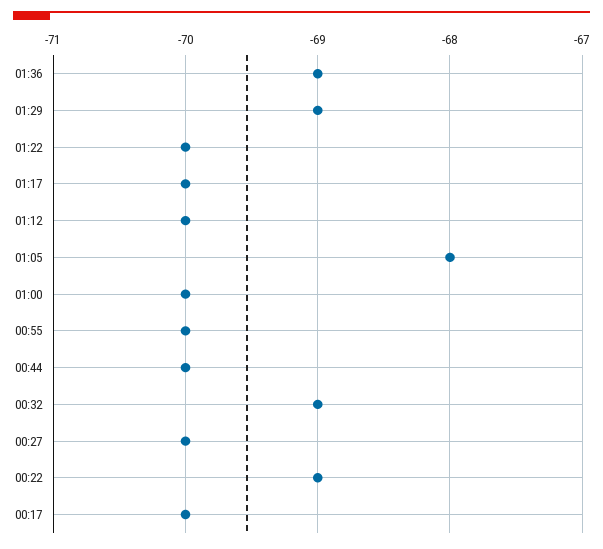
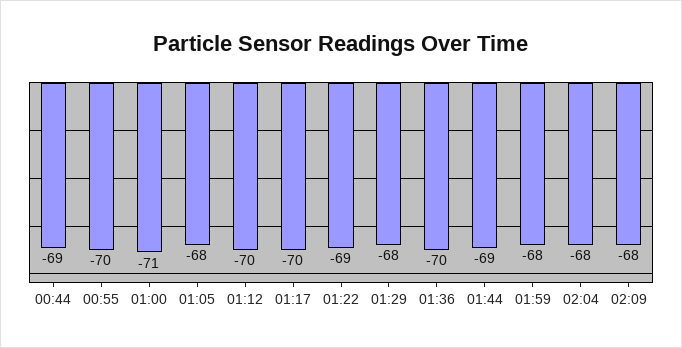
01:36: -69 -> -70
01:29: -69 -> -68
01:22: -70 -> -69
01:00: -70 -> -71
00:44: -70 -> -69
00:32: -69 -> none
00:27: -70 -> none
00:22: -69 -> none
00:17: -70 -> none
01:44: none -> -69
01:59: none -> -68
02:04: none -> -68
02:09: none -> -68

